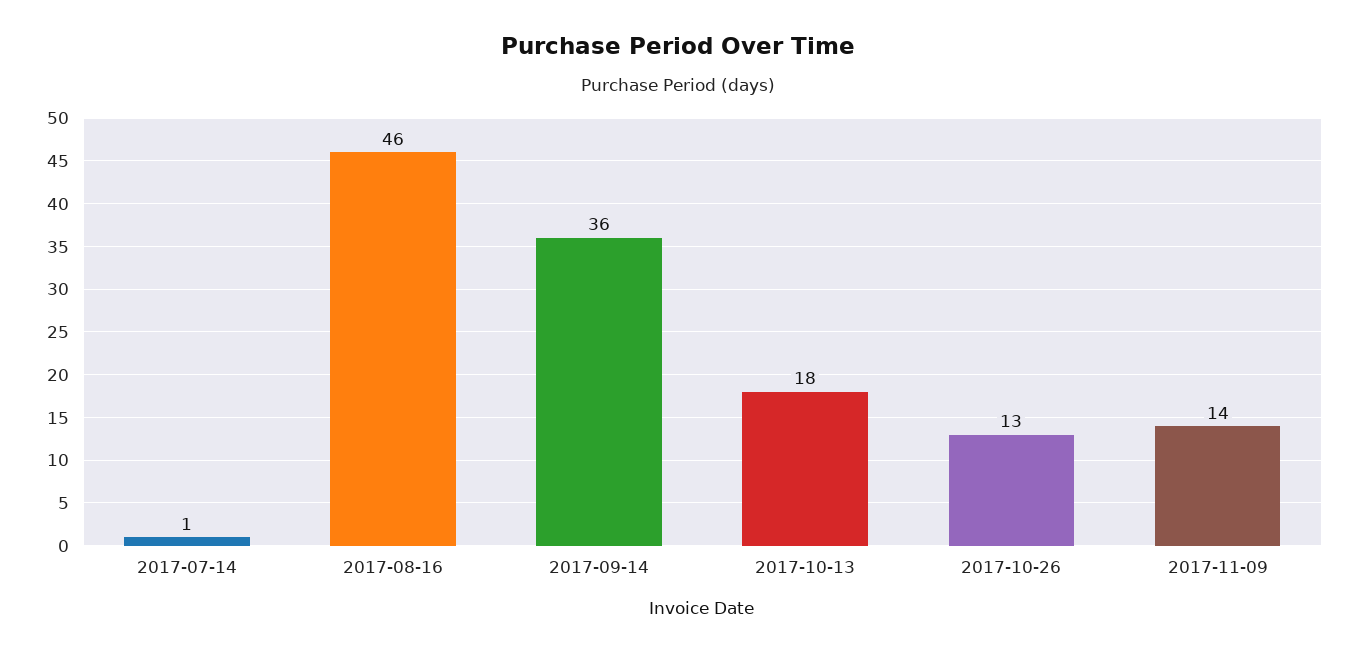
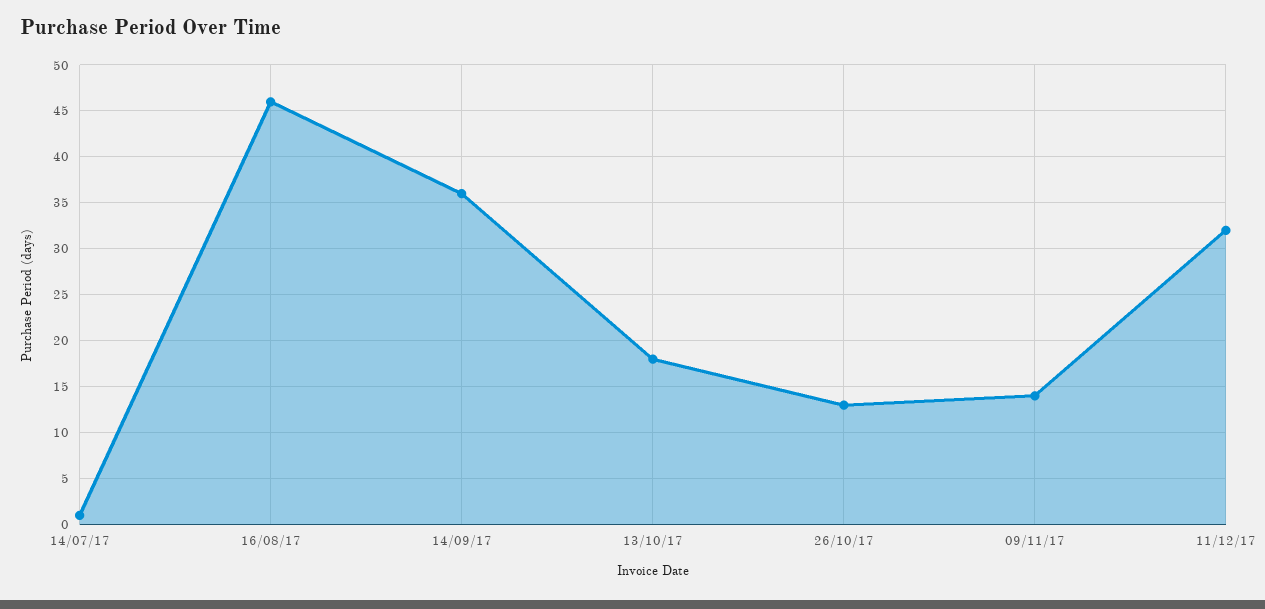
11/12/17: none -> 32

